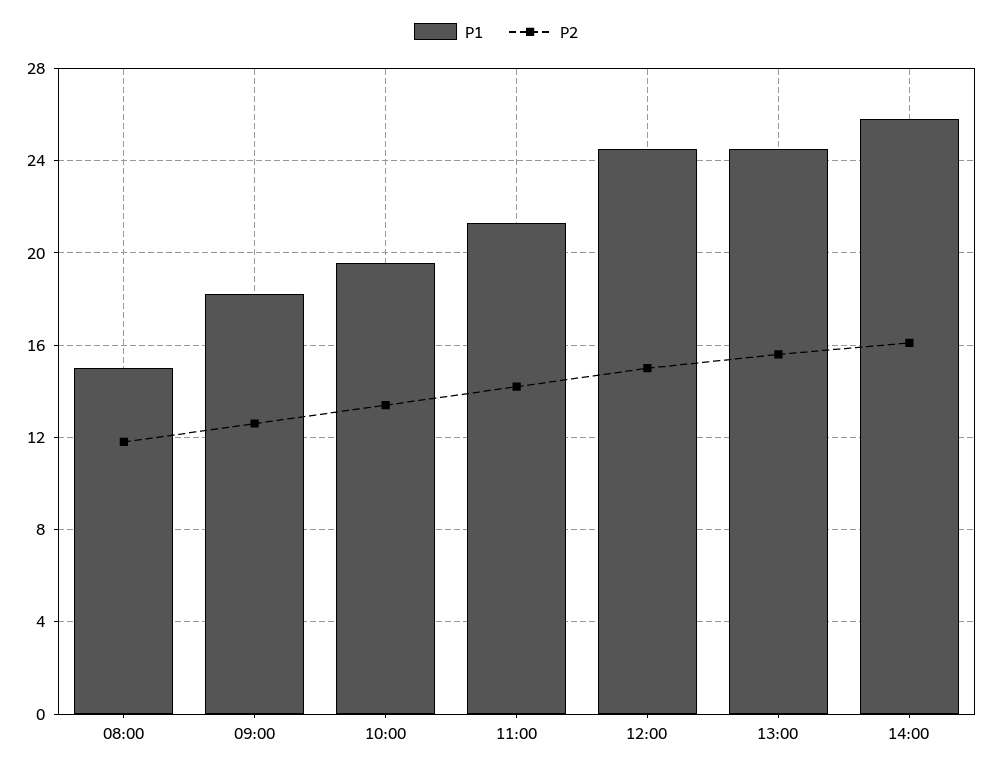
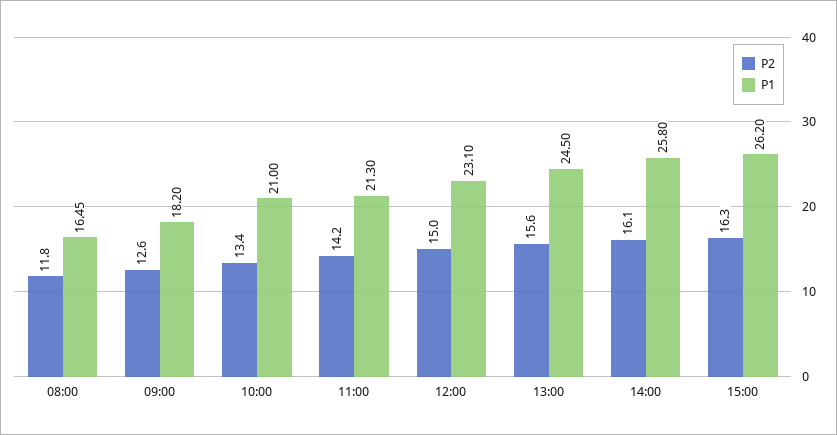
P1, 08:00: 15 -> 16.45
P1, 10:00: 19.5 -> 21
P1, 12:00: 24.5 -> 23.1
P2, 15:00: none -> 16.3
P1, 15:00: none -> 26.2

